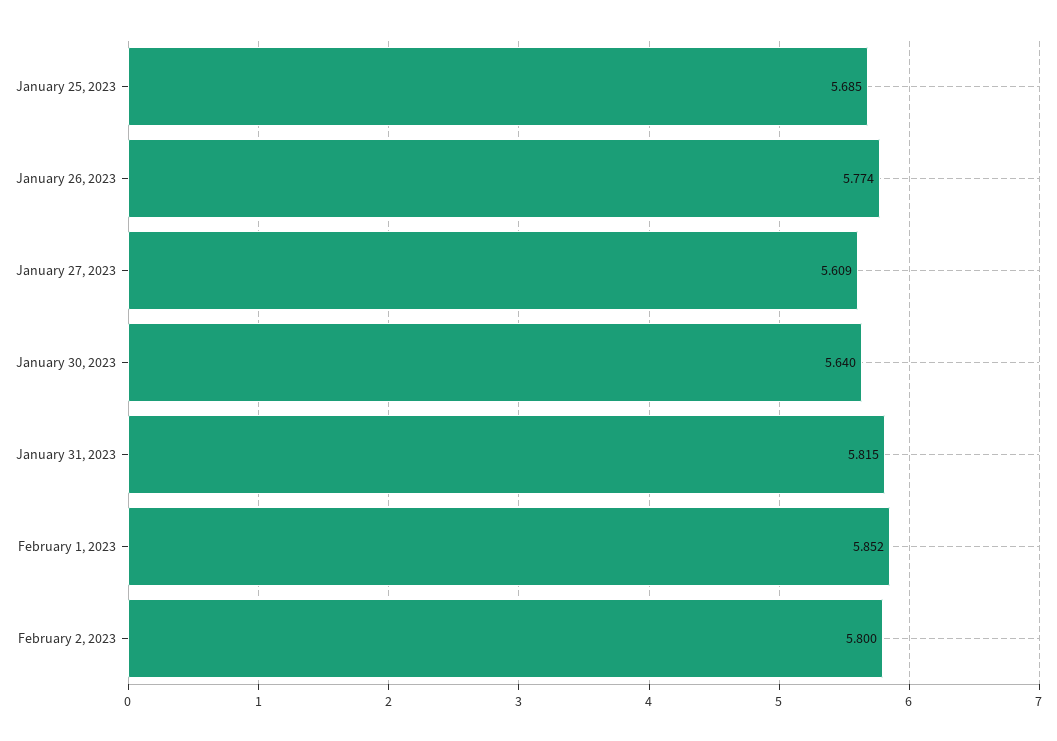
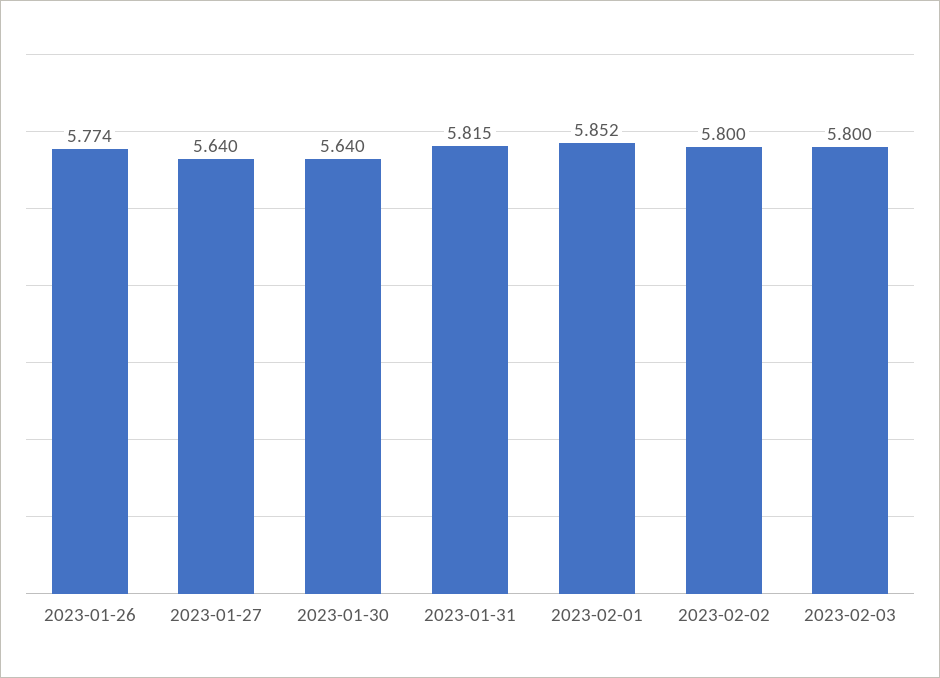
January 25, 2023: 5.685 -> none
January 27, 2023: 5.609 -> 5.64
2023-02-03: none -> 5.8

